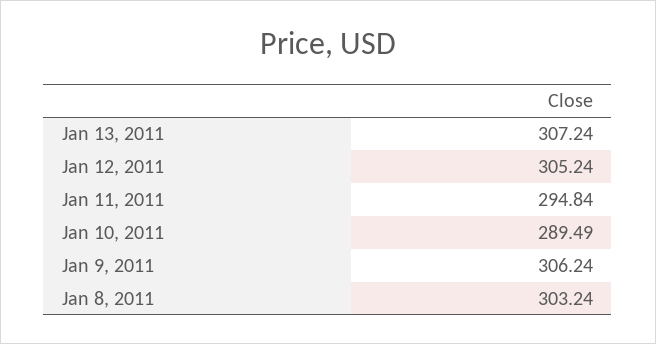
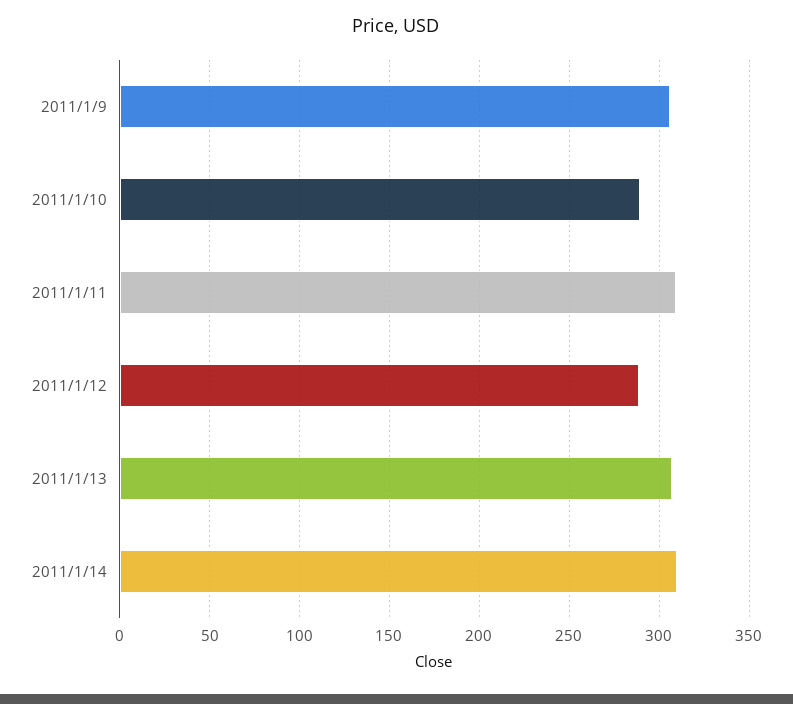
Jan 12, 2011: 305.24 -> 290
Jan 11, 2011: 294.84 -> 310
Jan 8, 2011: 303.24 -> none
2011/1/14: none -> 310

